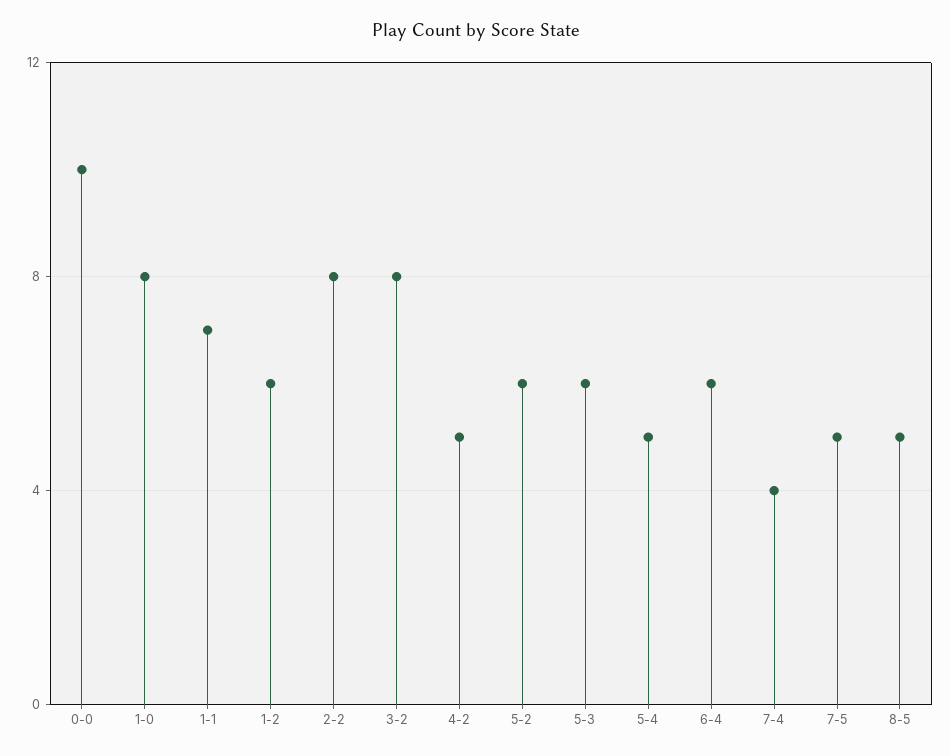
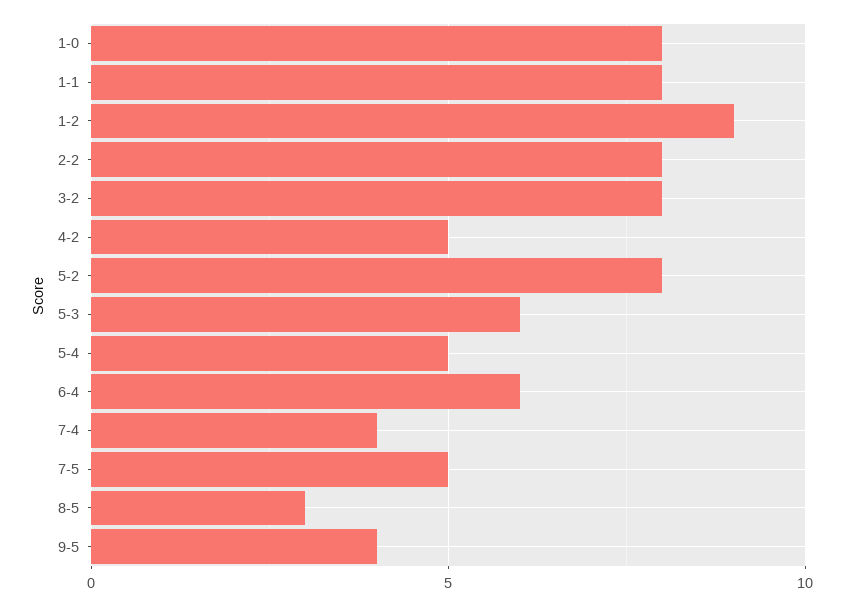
0-0: 10 -> none
1-1: 7 -> 8
1-2: 6 -> 9
5-2: 6 -> 8
8-5: 5 -> 3
9-5: none -> 4

